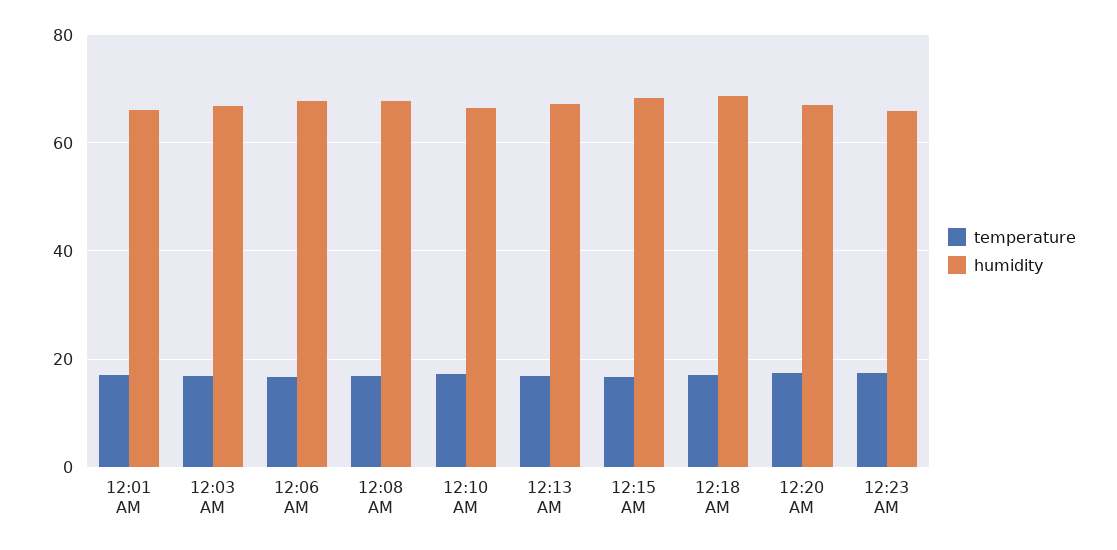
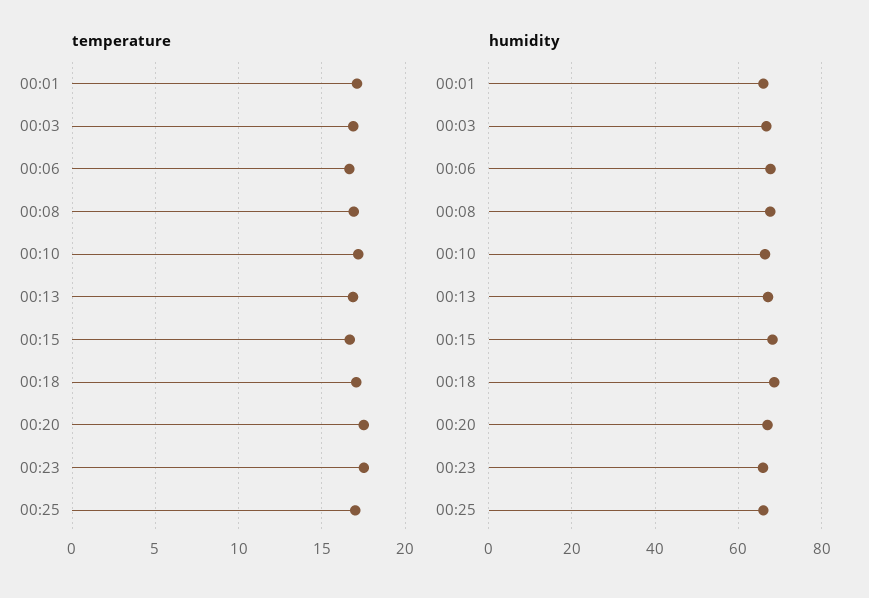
temperature, 00:25: none -> 17
humidity, 00:25: none -> 66

